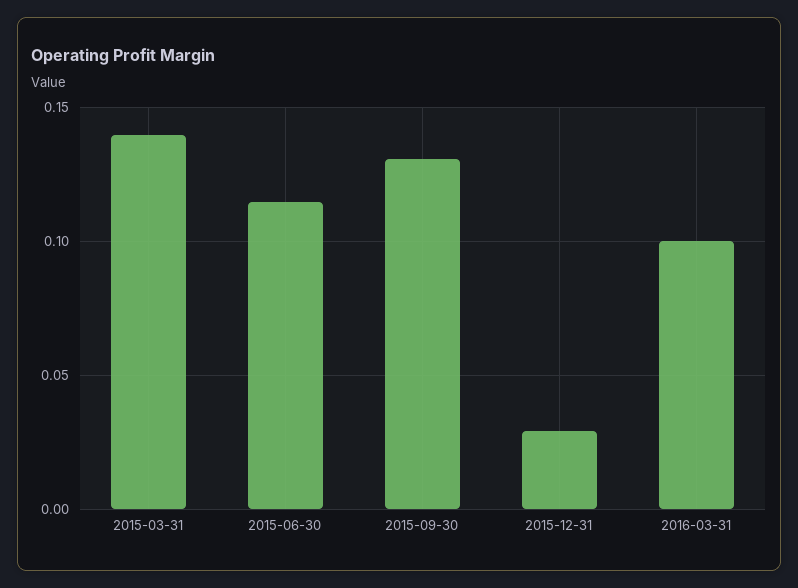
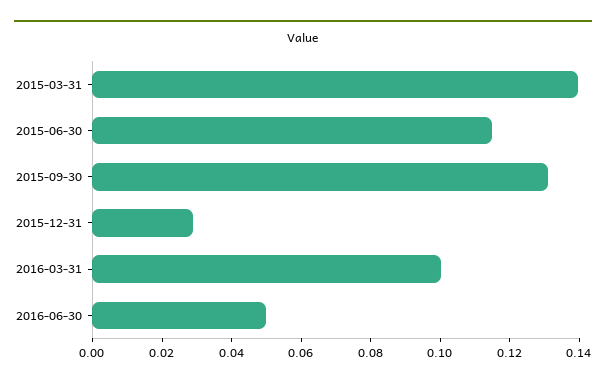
2016-06-30: none -> 0.05

